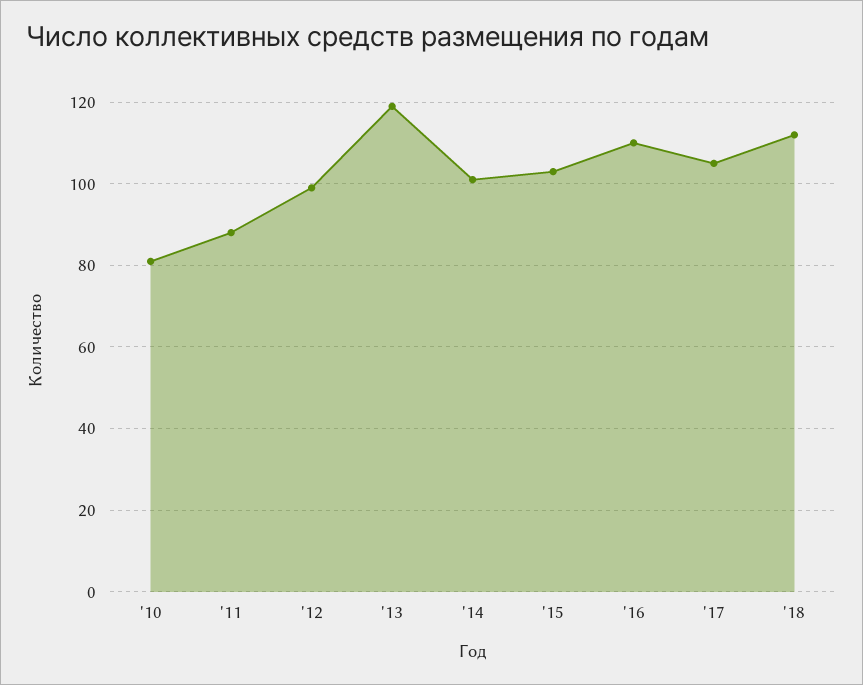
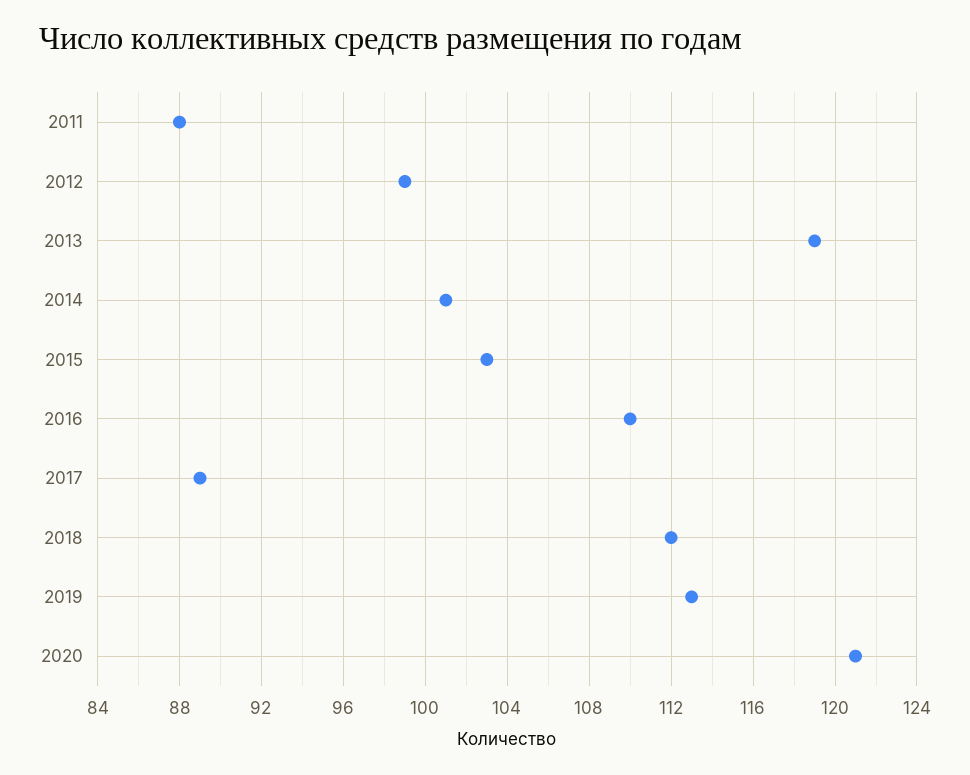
'10: 80 -> none
'17: 105 -> 89
2019: none -> 113
2020: none -> 121

